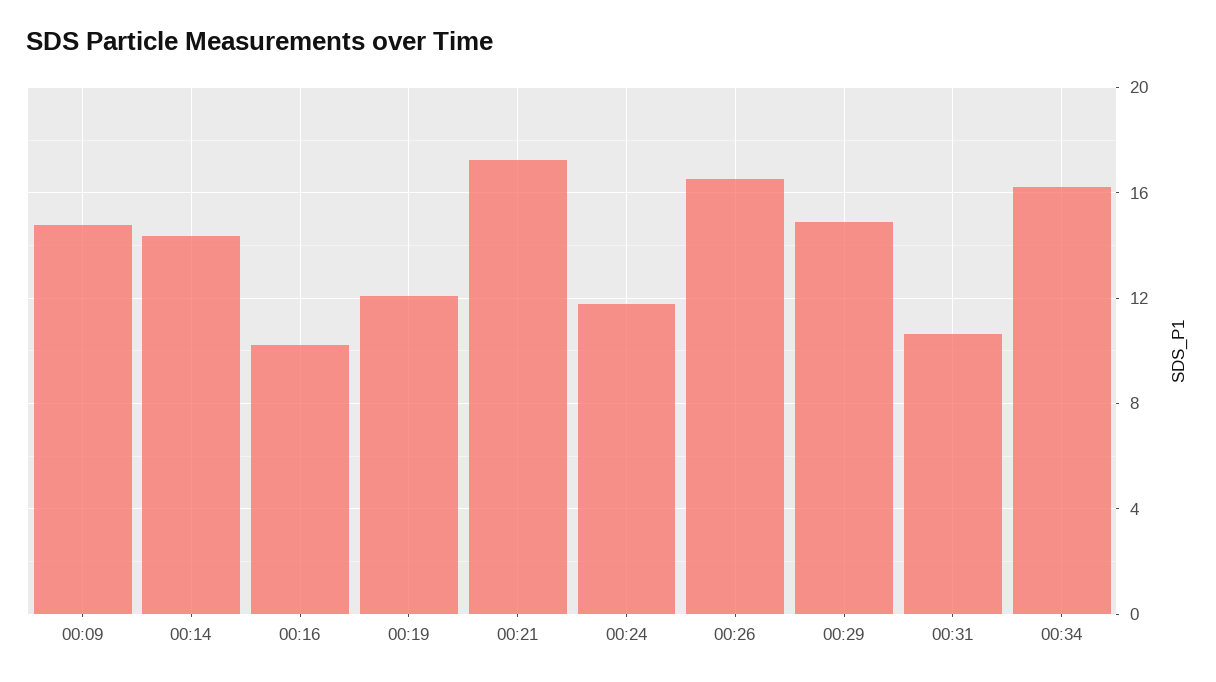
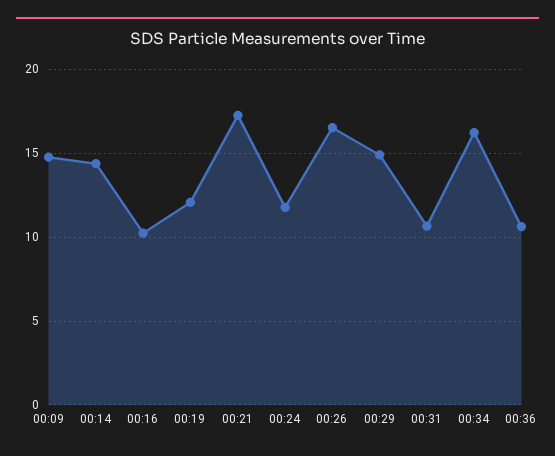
00:36: none -> 10.5

